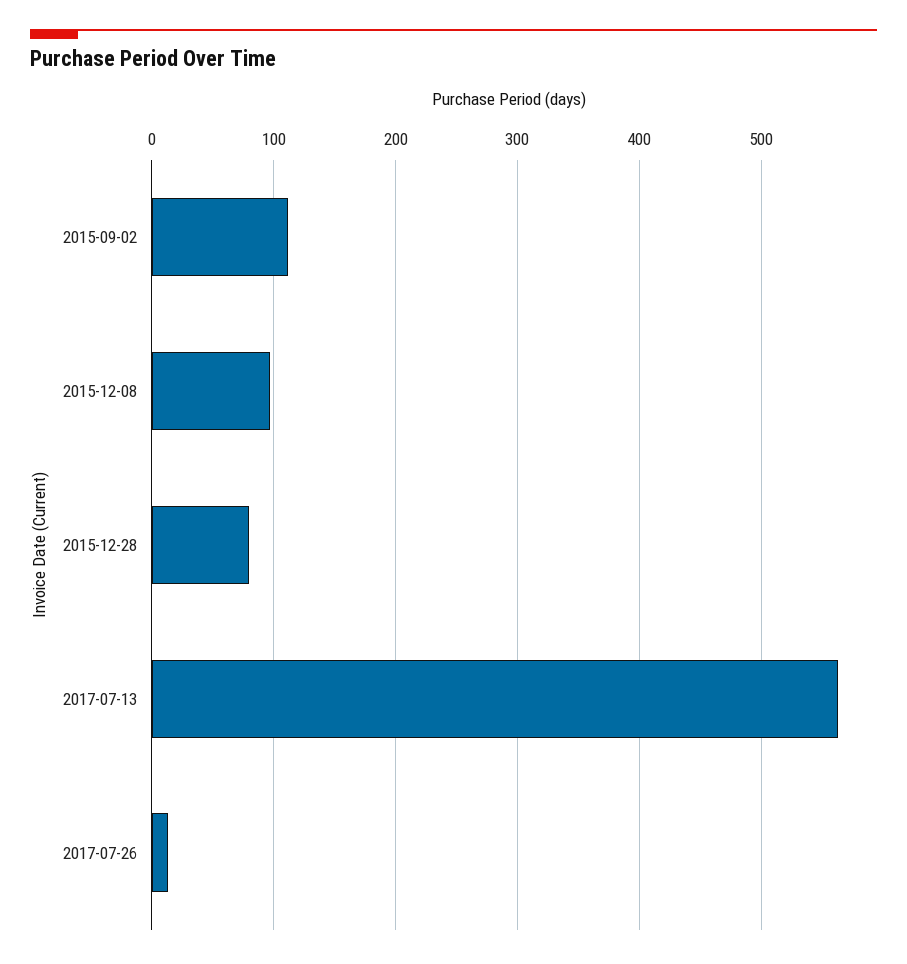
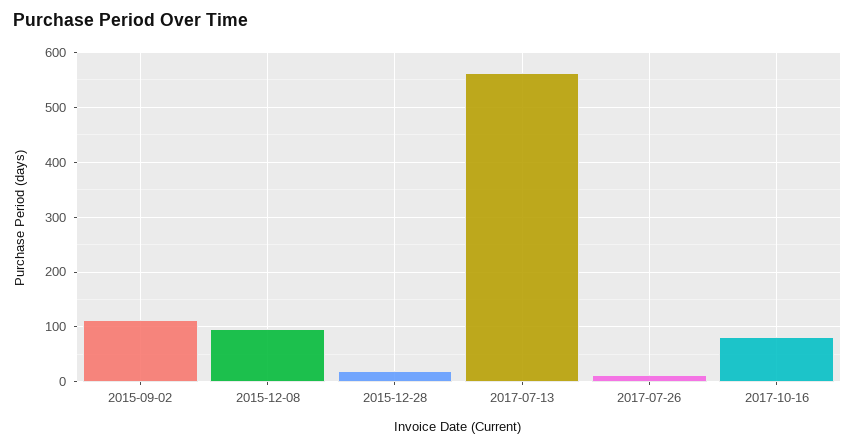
2015-12-28: 80 -> 20
2017-10-16: none -> 80

